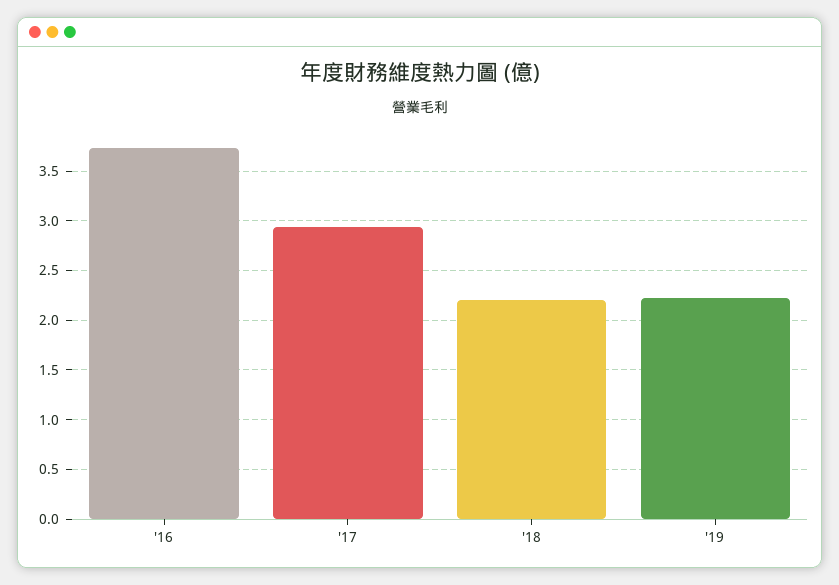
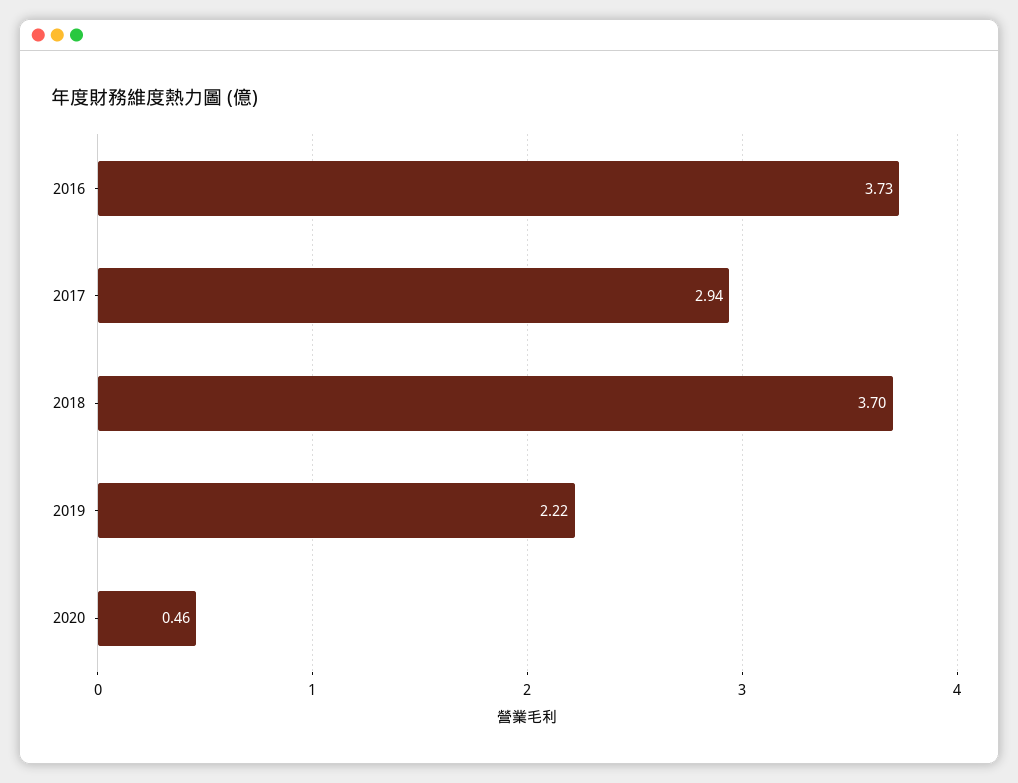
'18: 2.2 -> 3.7
2020: none -> 0.46

